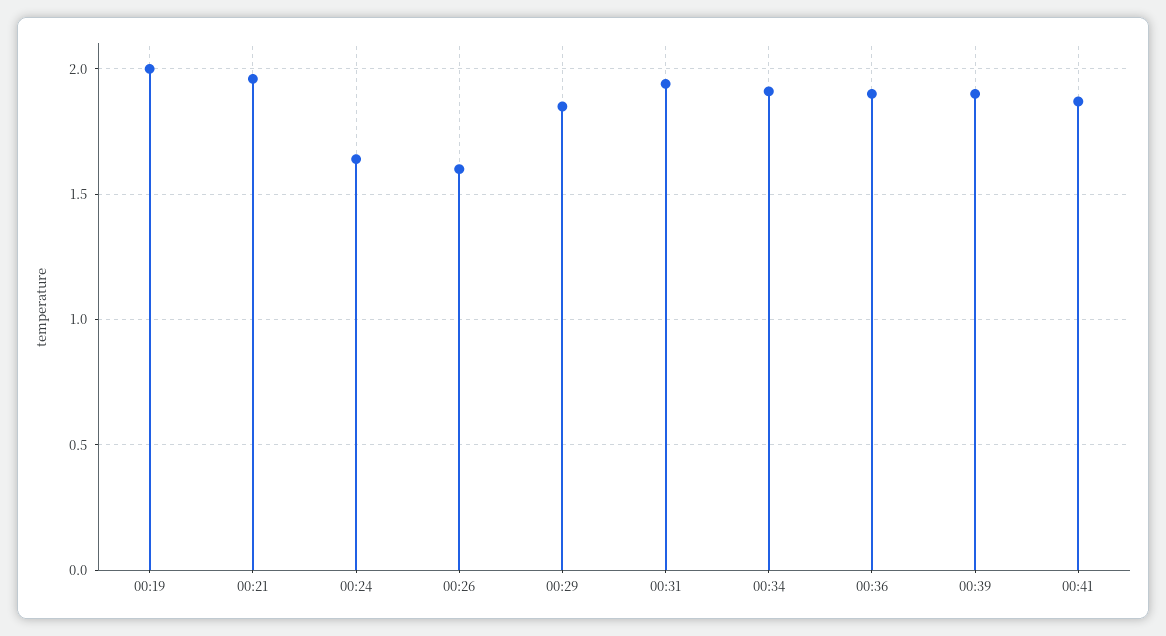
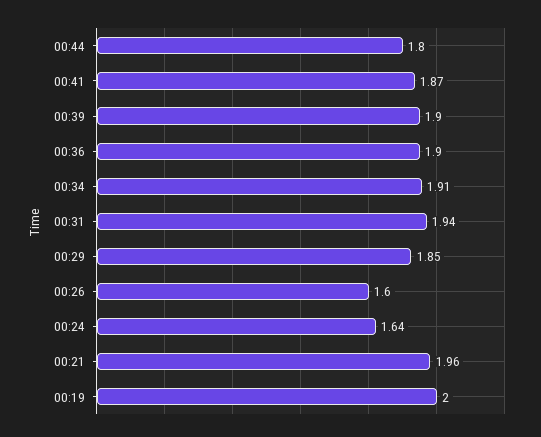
00:44: none -> 1.8

